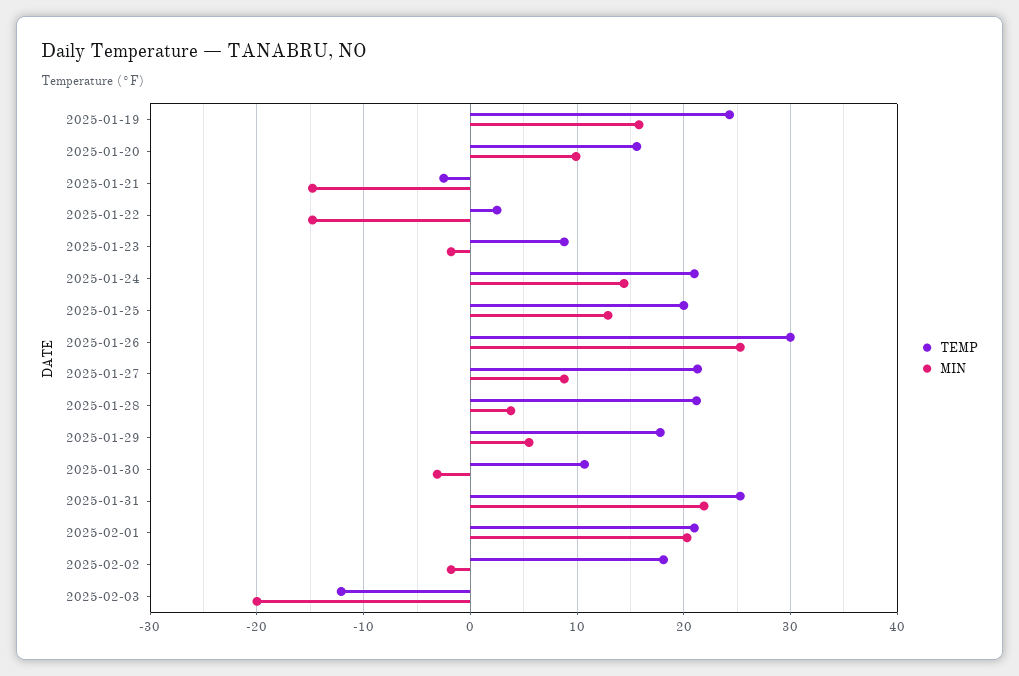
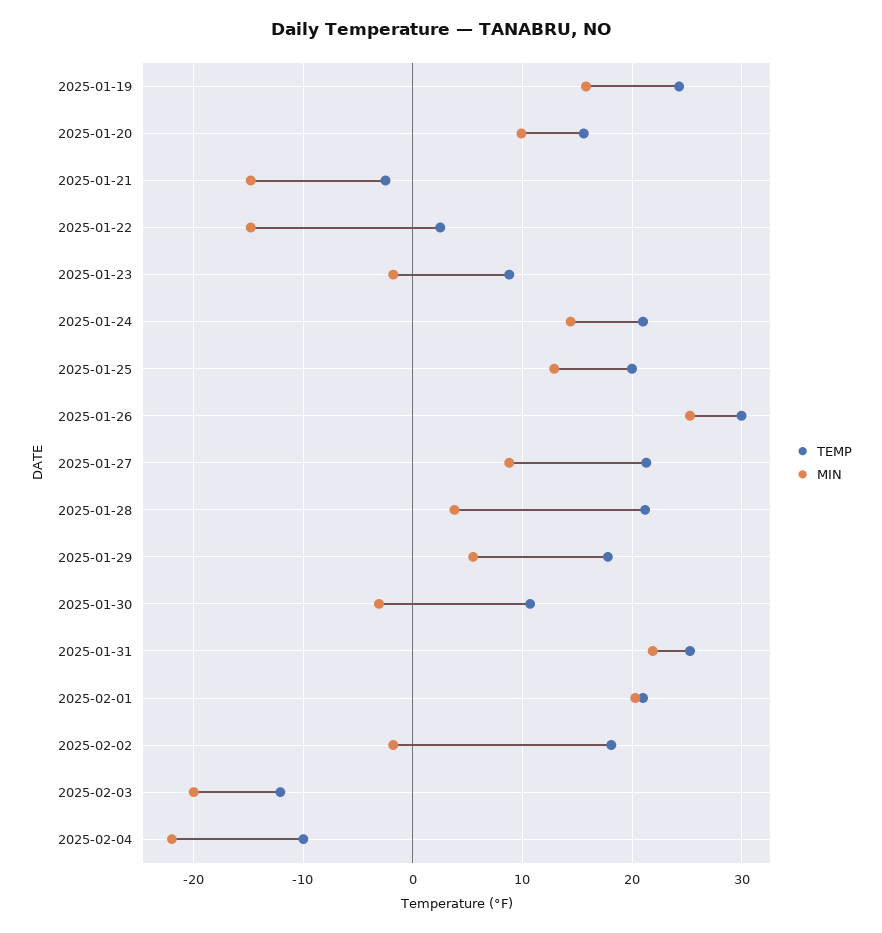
TEMP, 2025-02-04: none -> -10
MIN, 2025-02-04: none -> -22

